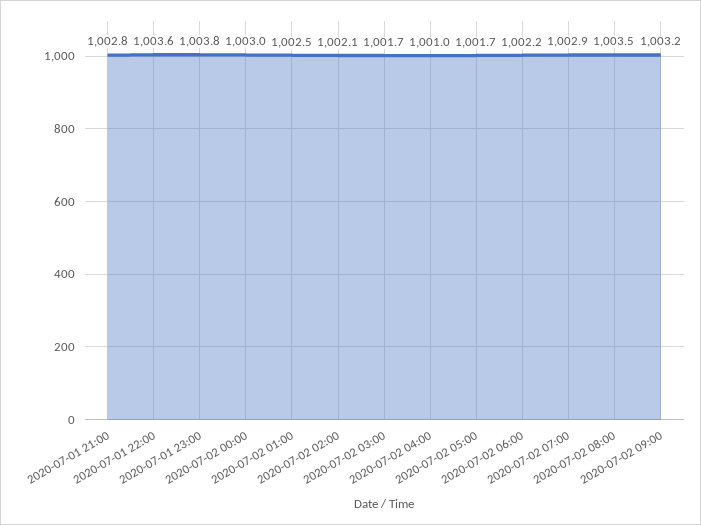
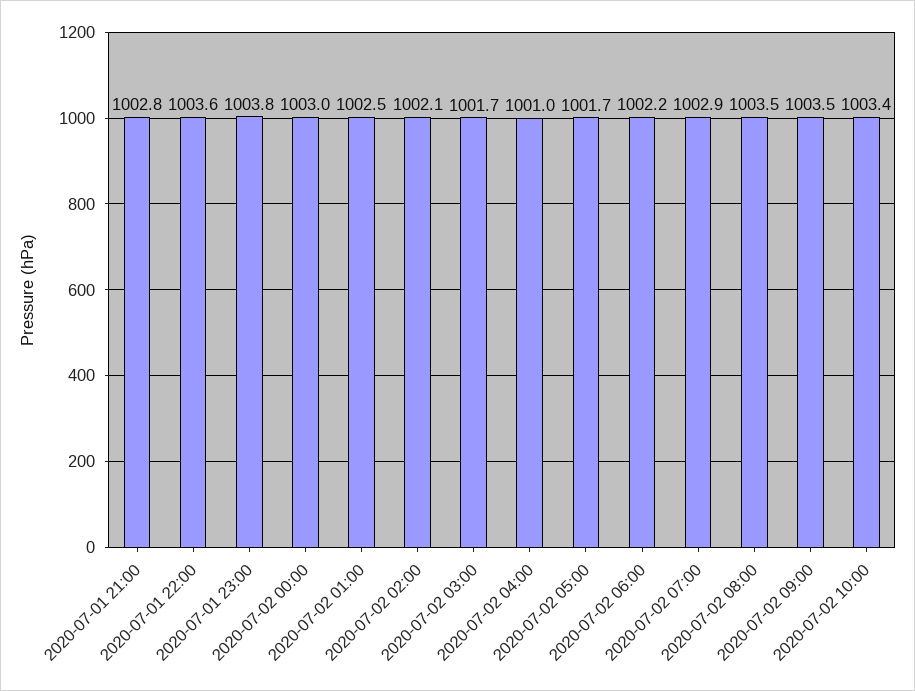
2020-07-02 09:00: 1003.2 -> 1003.5
2020-07-02 10:00: none -> 1003.4

